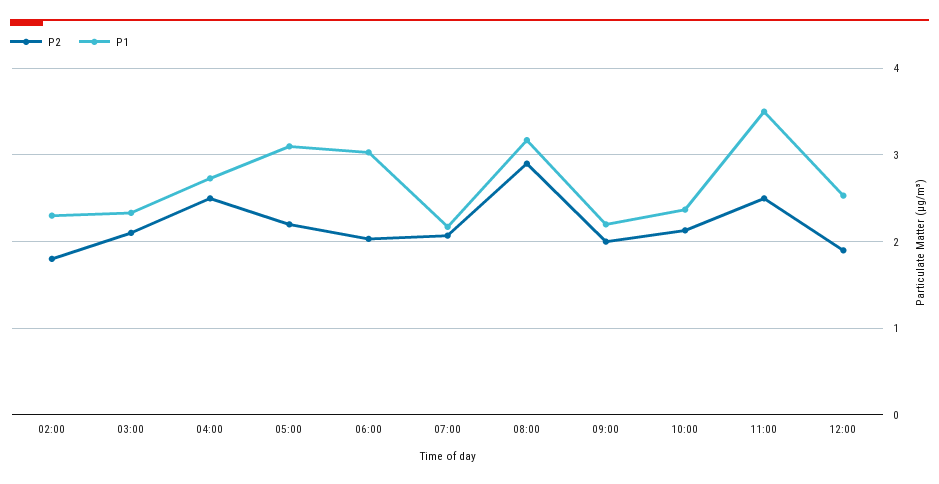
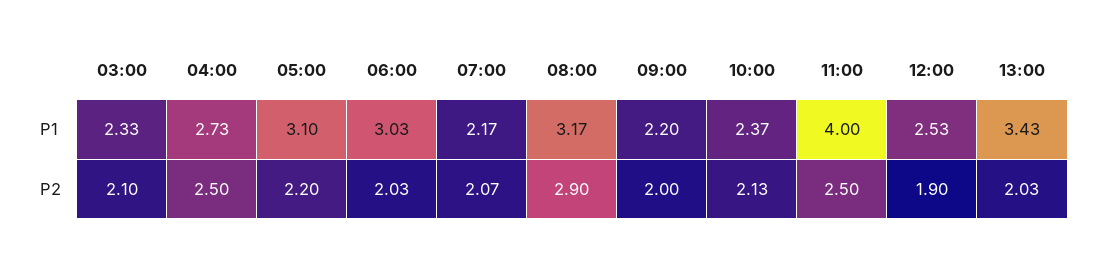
P2, 02:00: 1.8 -> none
P1, 02:00: 2.3 -> none
P1, 11:00: 3.5 -> 4
P1, 13:00: none -> 3.43
P2, 13:00: none -> 2.03

